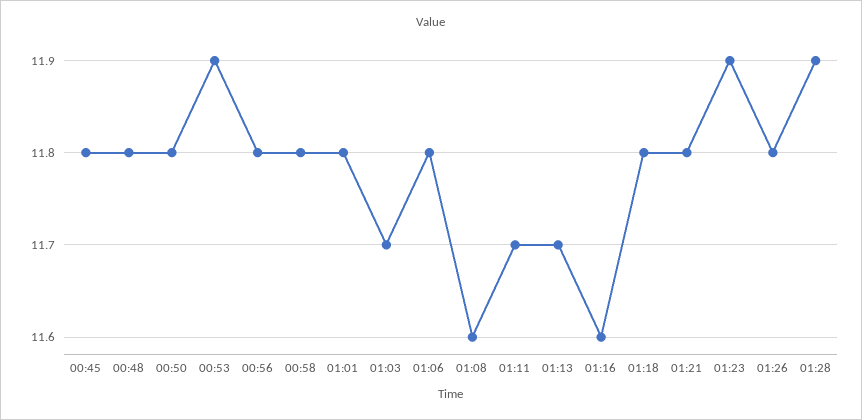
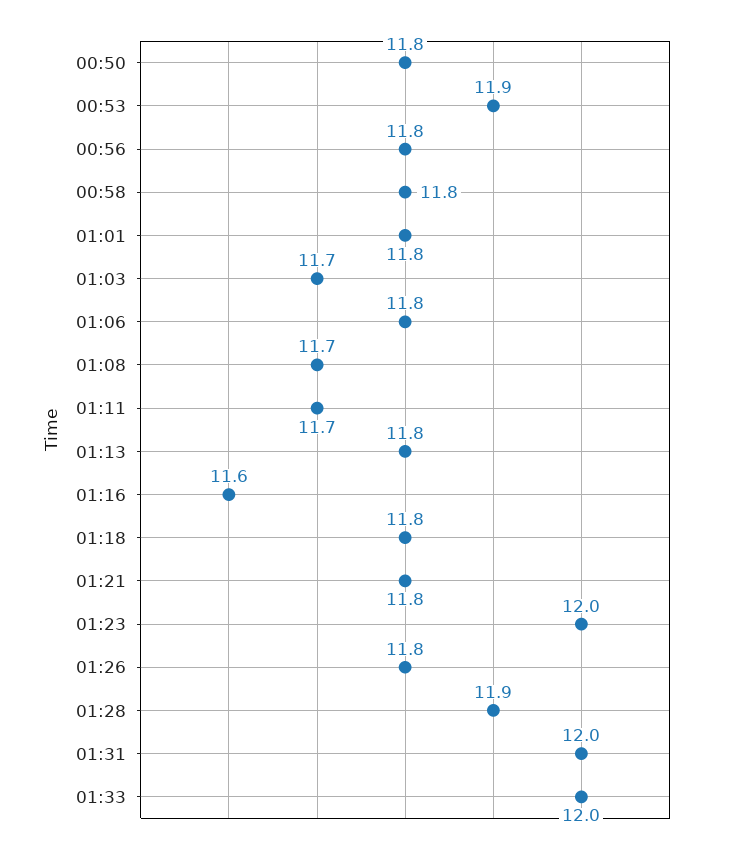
00:45: 11.8 -> none
00:48: 11.8 -> none
01:08: 11.6 -> 11.7
01:13: 11.7 -> 11.8
01:23: 11.9 -> 12
01:31: none -> 12
01:33: none -> 12

